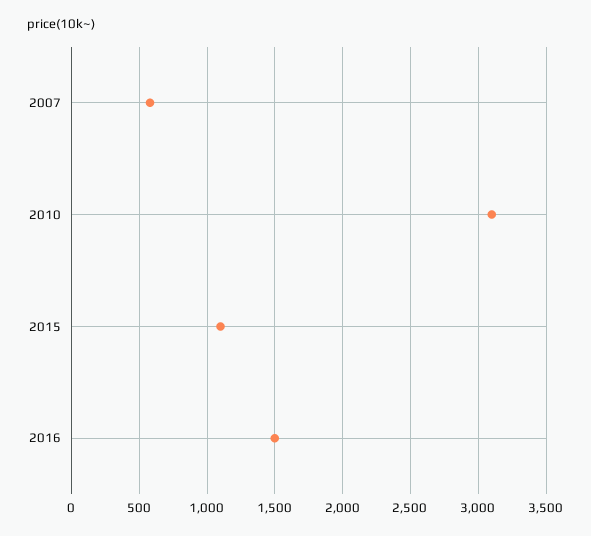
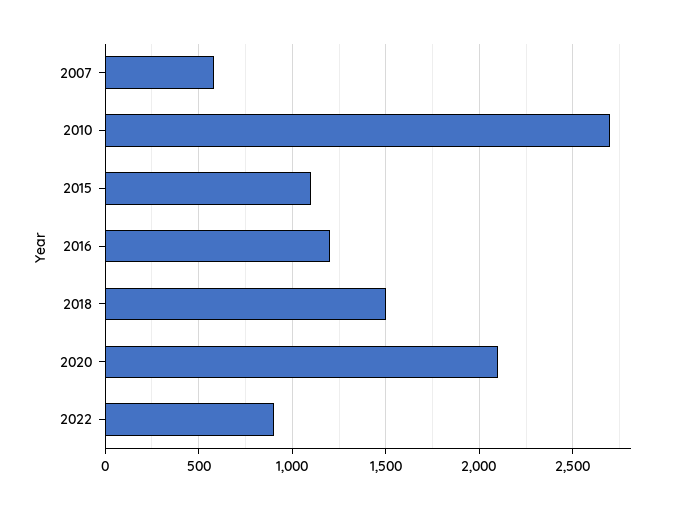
2010: 3100 -> 2700
2016: 1500 -> 1200
2018: none -> 1500
2020: none -> 2100
2022: none -> 900

